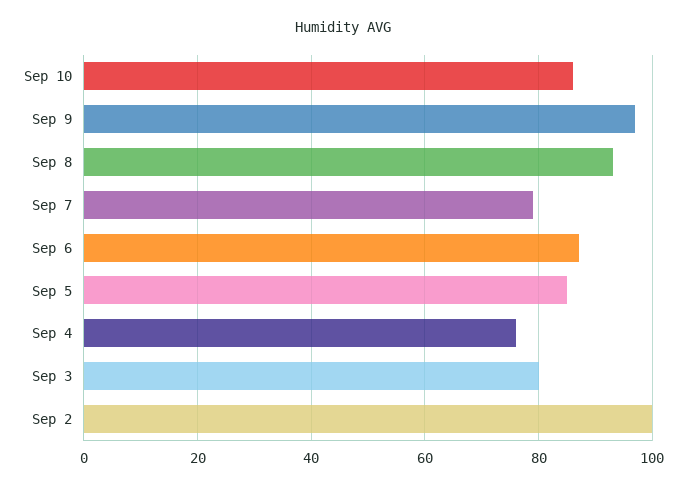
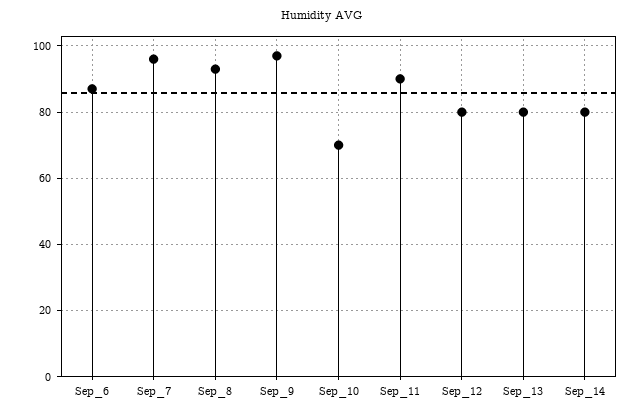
Sep 10: 85 -> 70
Sep 7: 80 -> 95
Sep 5: 85 -> none
Sep 4: 75 -> none
Sep 3: 80 -> none
Sep 2: 100 -> none
Sep_11: none -> 90
Sep_12: none -> 80
Sep_13: none -> 80
Sep_14: none -> 80

